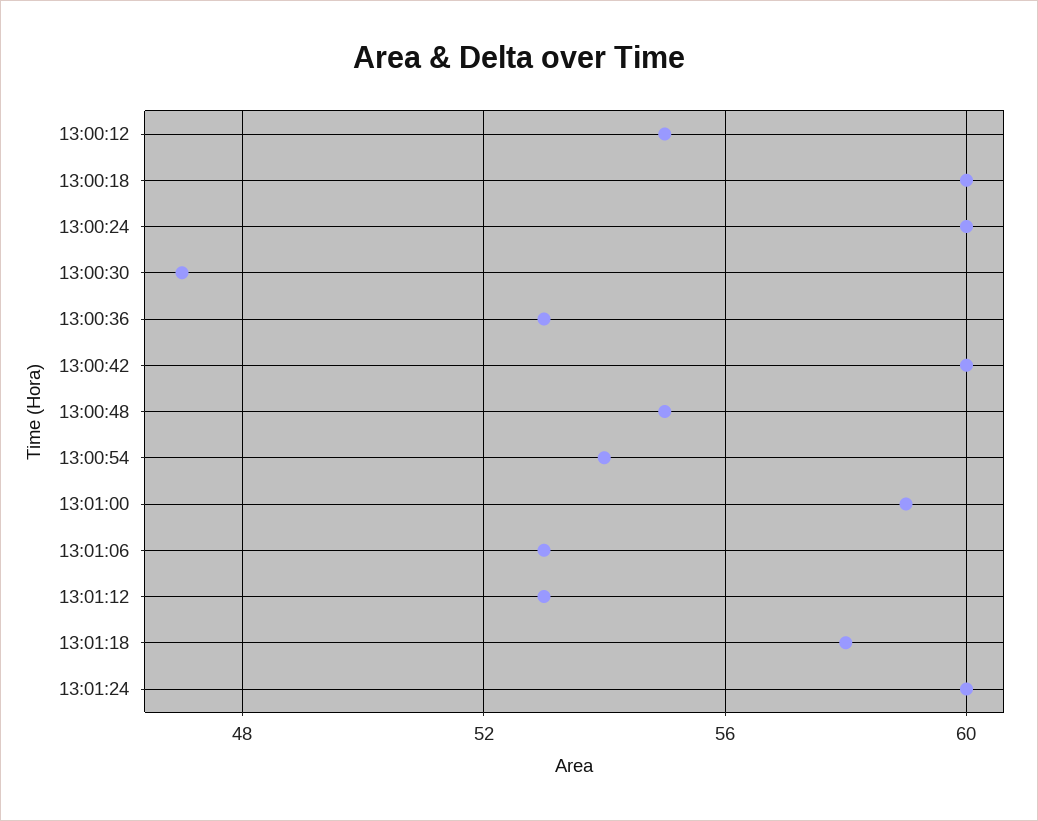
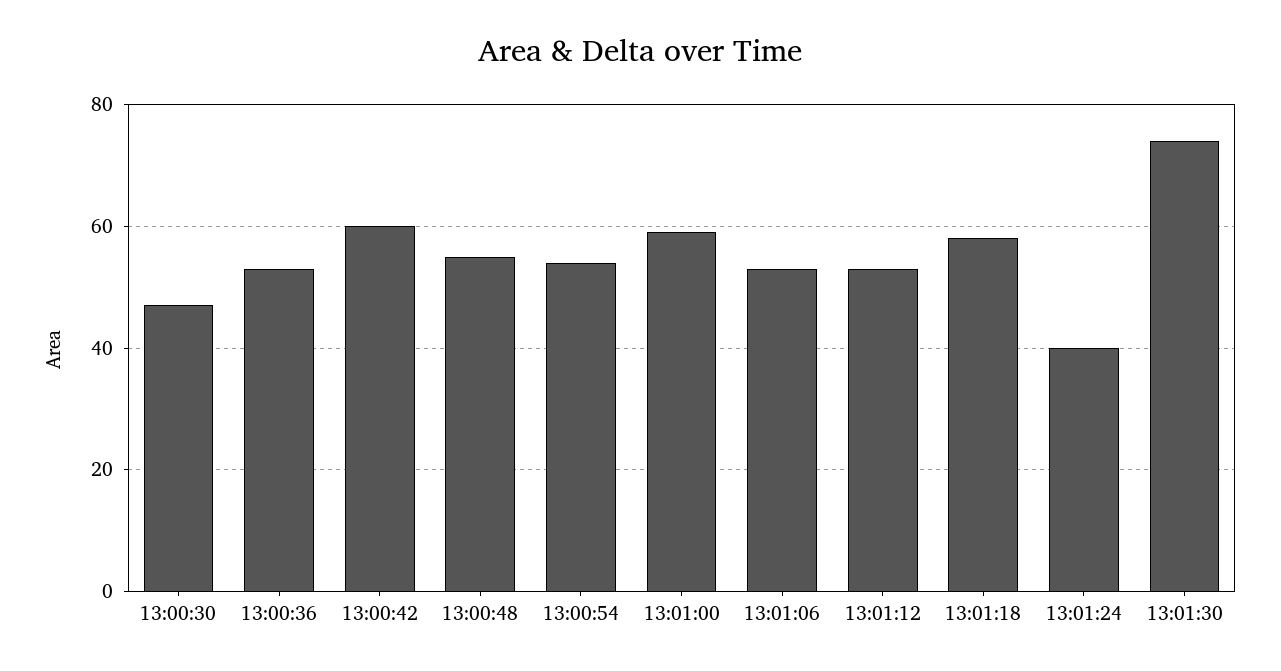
13:00:12: 55 -> none
13:00:18: 60 -> none
13:00:24: 60 -> none
13:01:24: 60 -> 40
13:01:30: none -> 75

